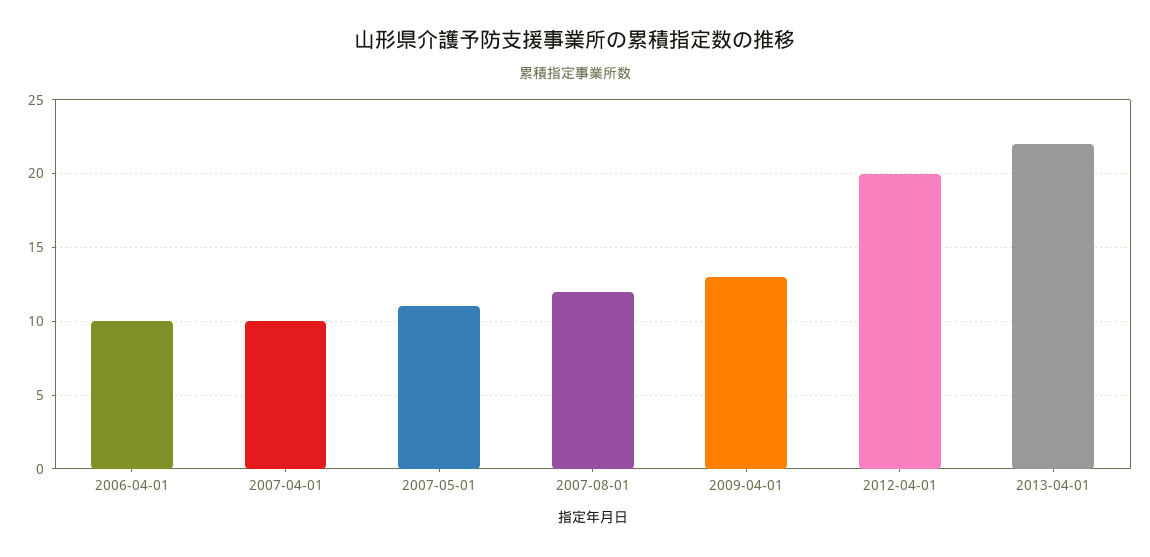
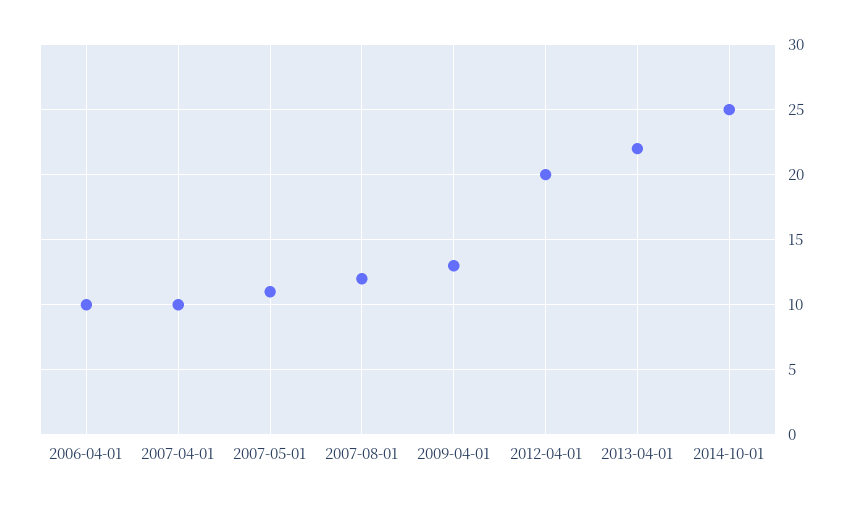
2014-10-01: none -> 25

